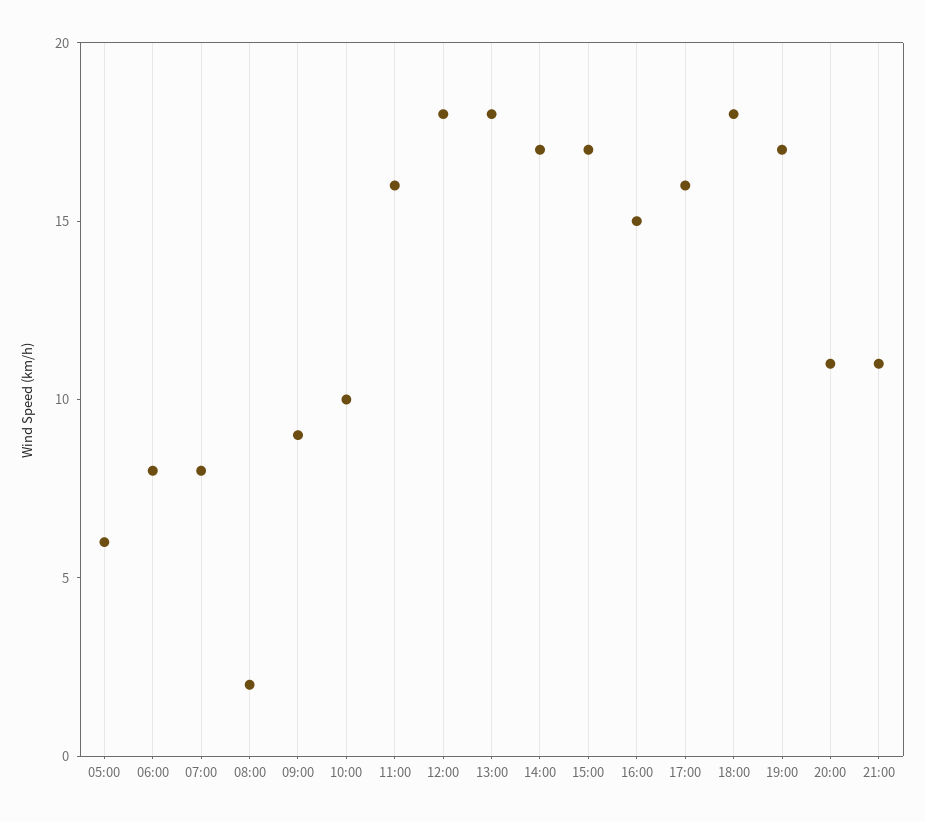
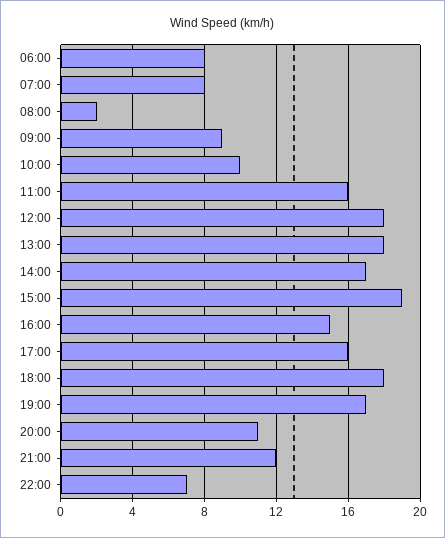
05:00: 6 -> none
15:00: 17 -> 19
21:00: 11 -> 12
22:00: none -> 7

